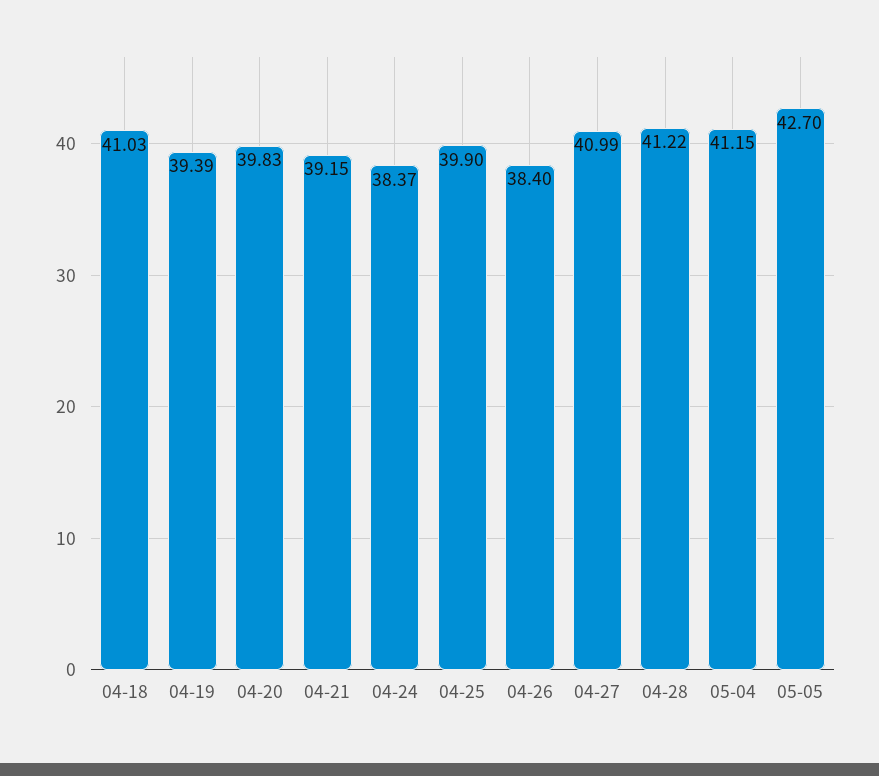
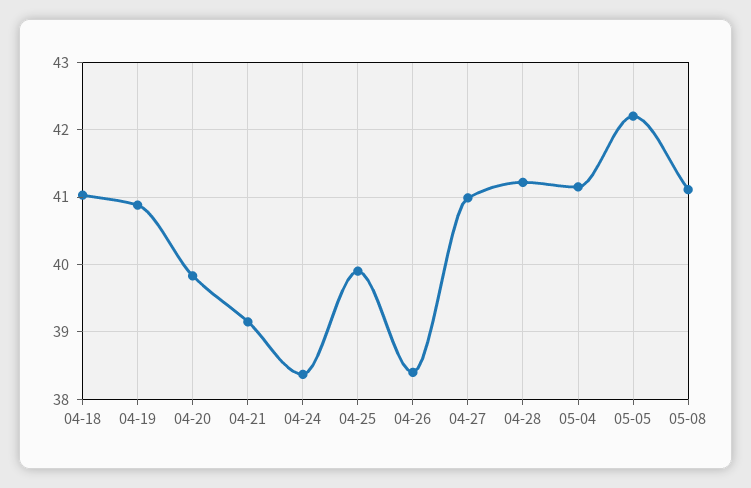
04-19: 39.39 -> 40.9
05-05: 42.7 -> 42.2
05-08: none -> 41.1

